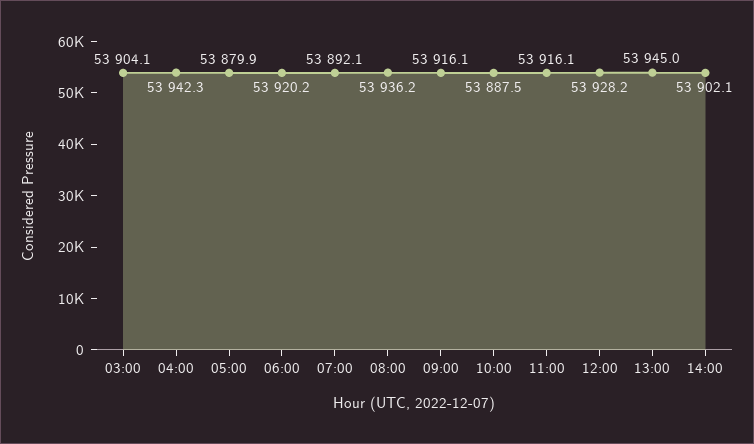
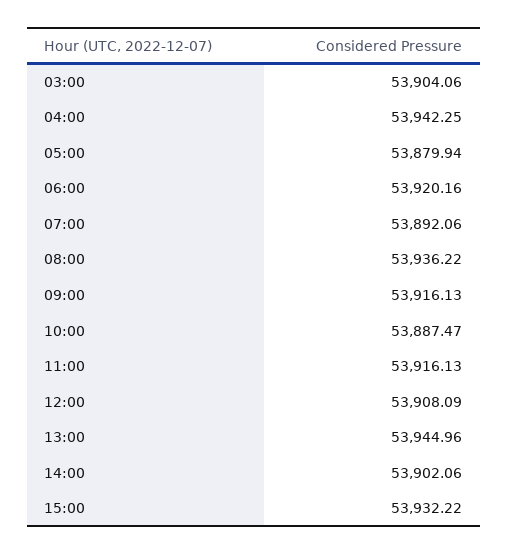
12:00: 53928.2 -> 53908.09
15:00: none -> 53932.22

